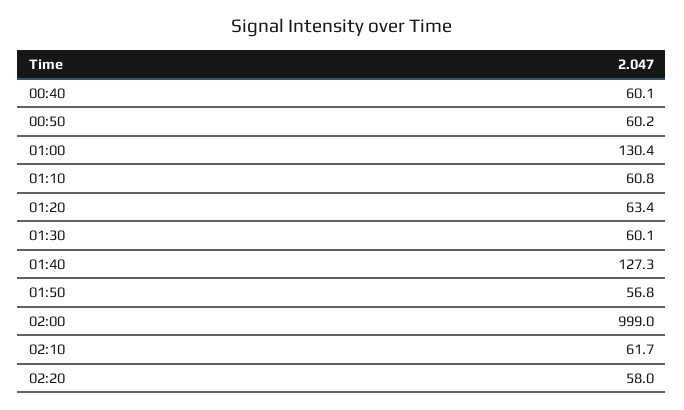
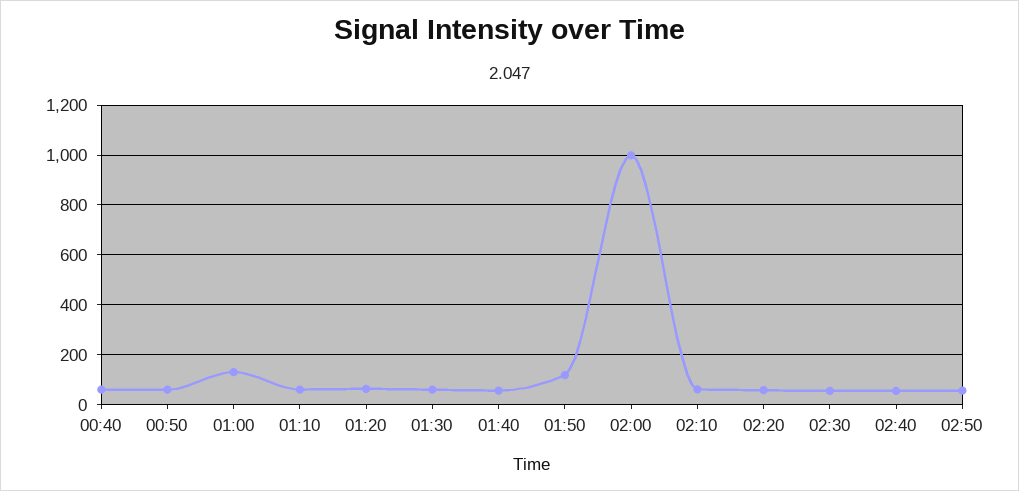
01:40: 127.3 -> 50
01:50: 56.8 -> 125
02:30: none -> 50
02:40: none -> 50
02:50: none -> 50

